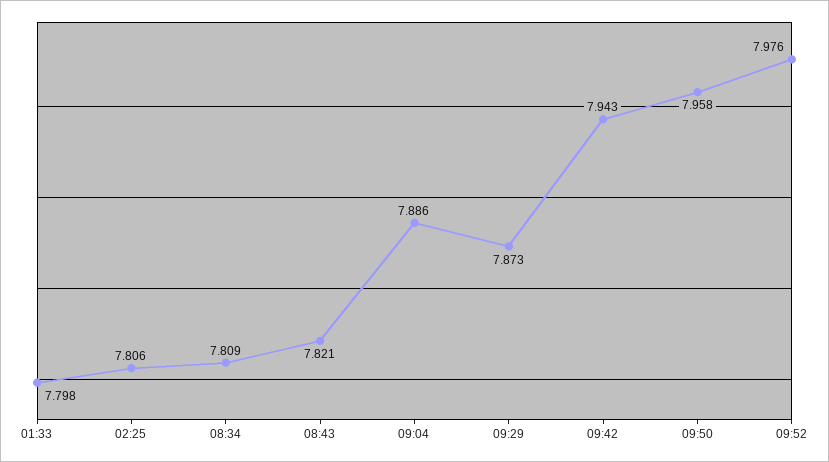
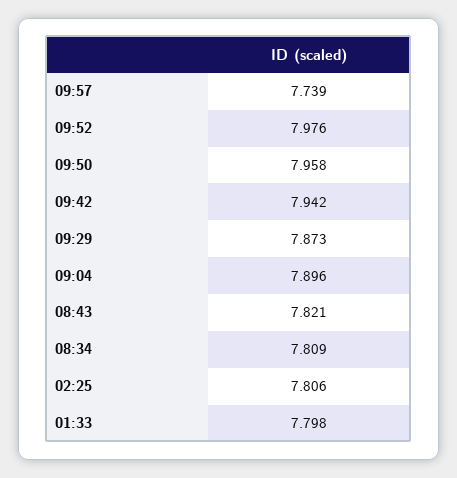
09:04: 7.886 -> 7.896
09:42: 7.943 -> 7.942
09:57: none -> 7.739

